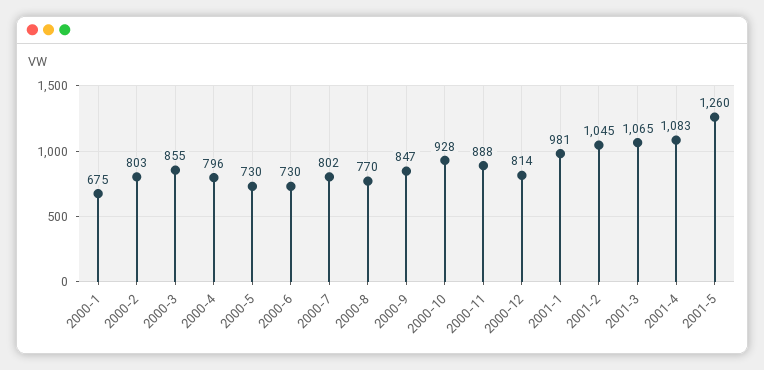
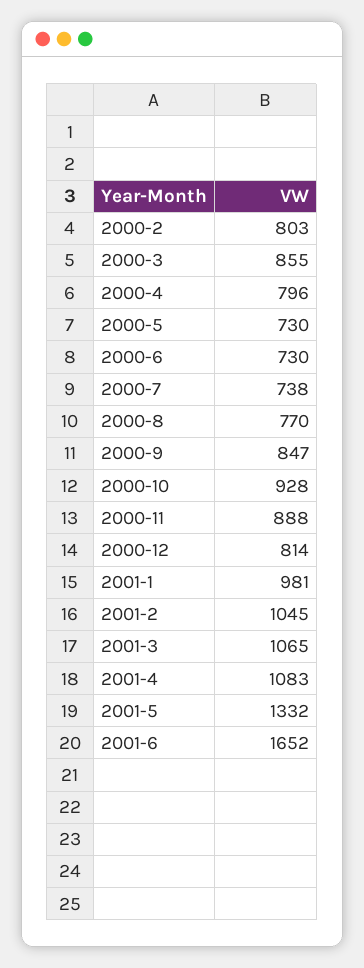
2000-1: 675 -> none
2000-7: 802 -> 738
2001-5: 1260 -> 1332
2001-6: none -> 1652

